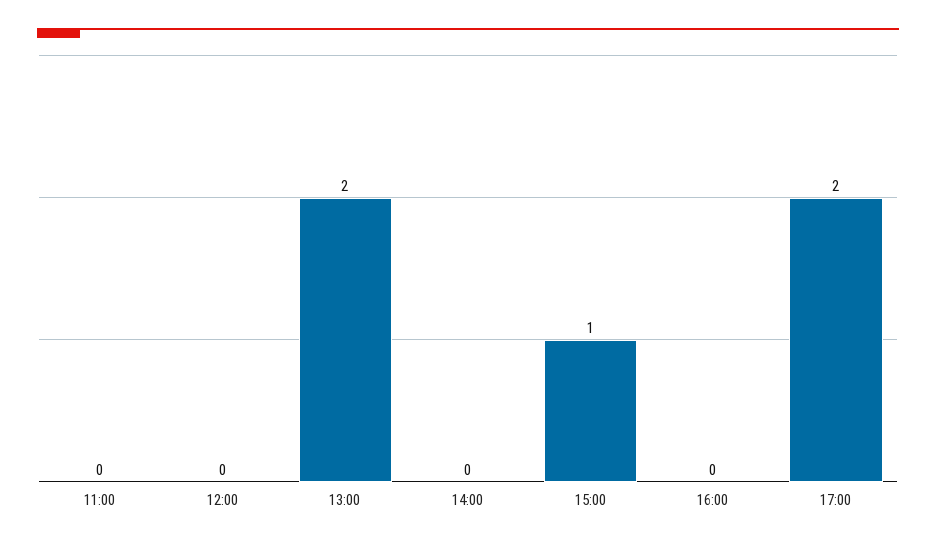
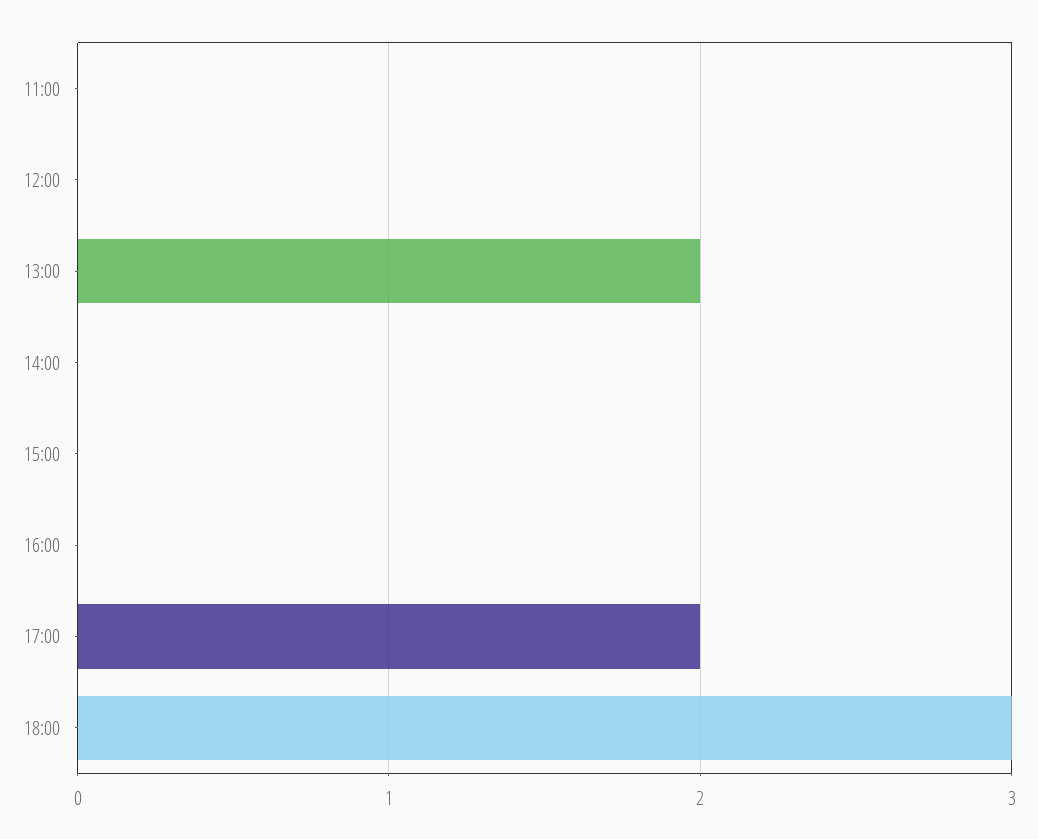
15:00: 1 -> 0
18:00: none -> 3

